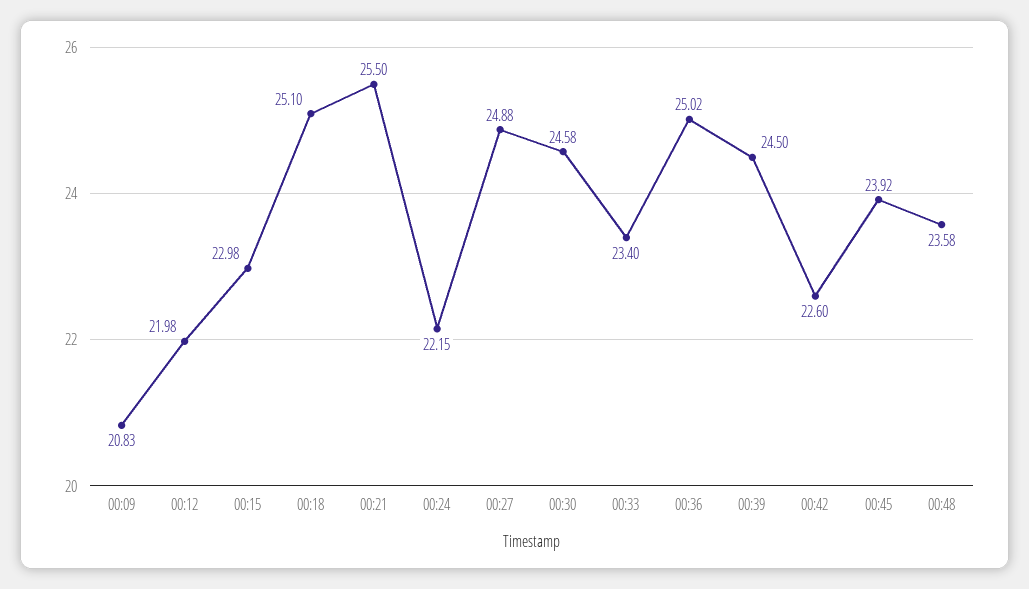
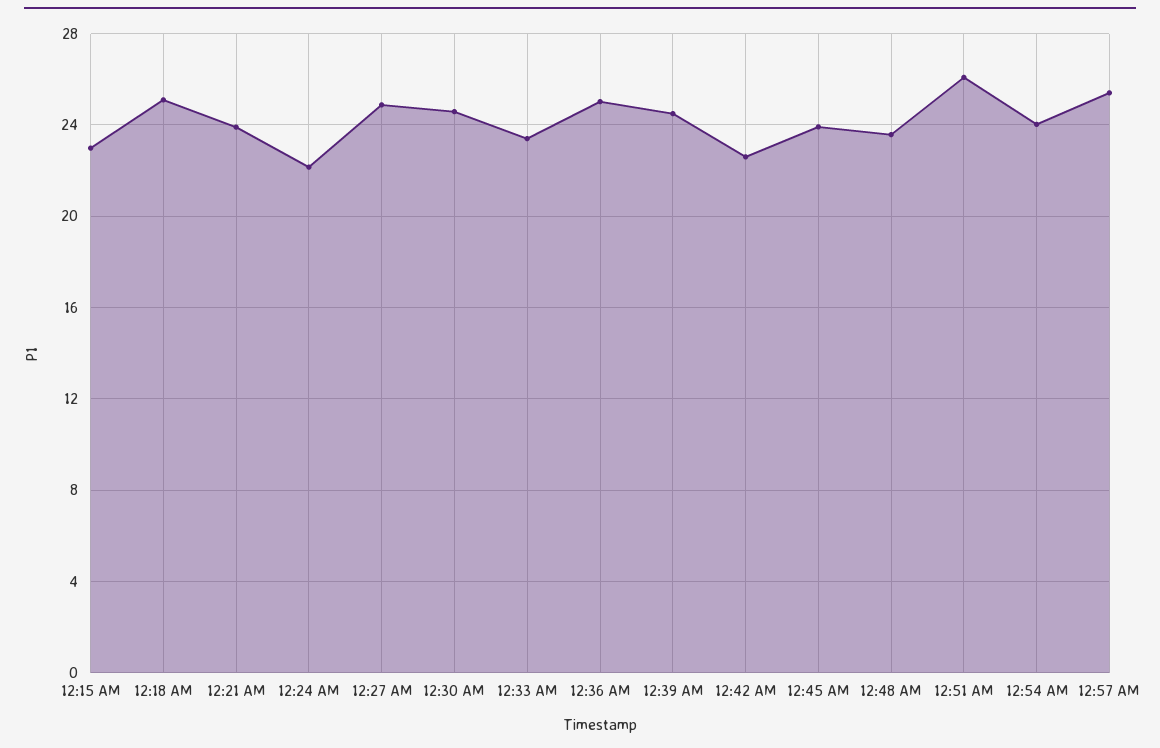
00:09: 20.83 -> none
00:12: 21.98 -> none
00:21: 25.5 -> 24
12:51 AM: none -> 26
12:54 AM: none -> 24
12:57 AM: none -> 25.5

